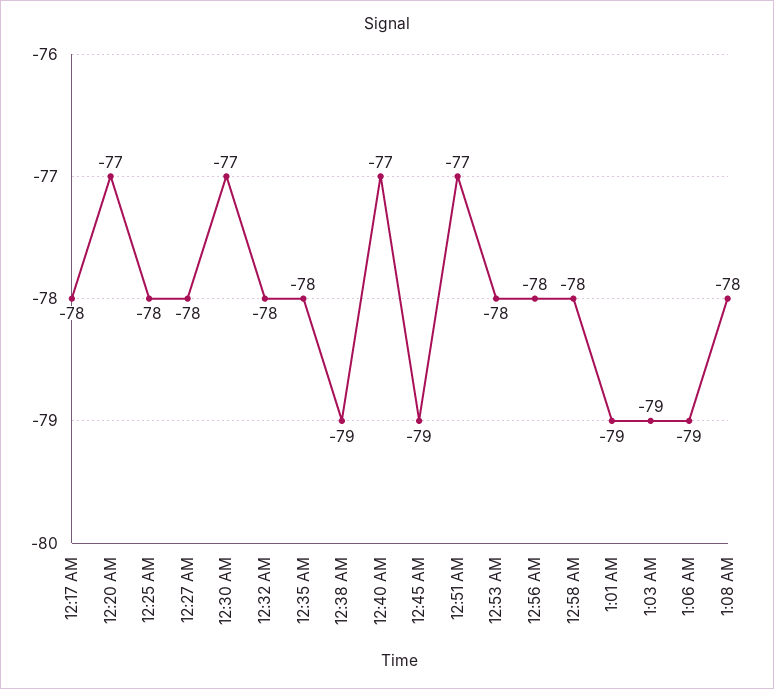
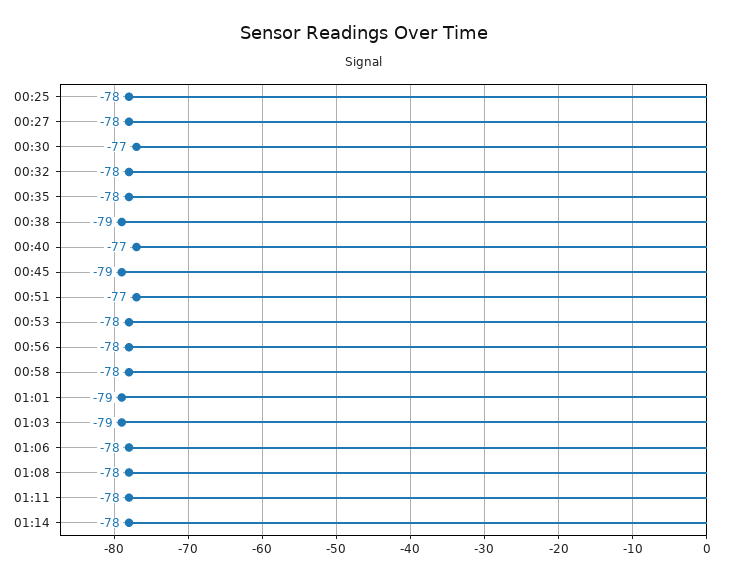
12:17 AM: -78 -> none
12:20 AM: -77 -> none
1:06 AM: -79 -> -78
01:11: none -> -78
01:14: none -> -78

